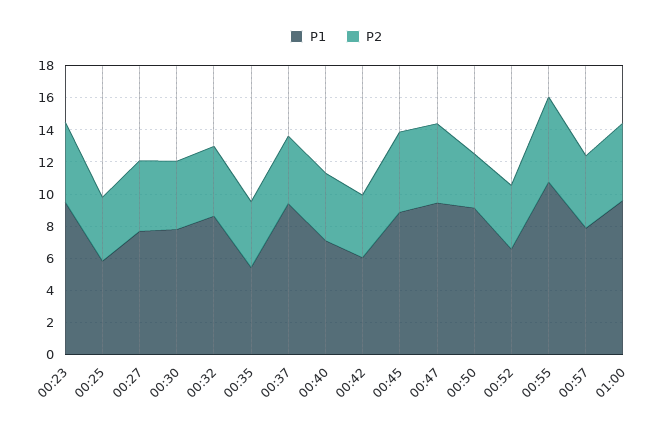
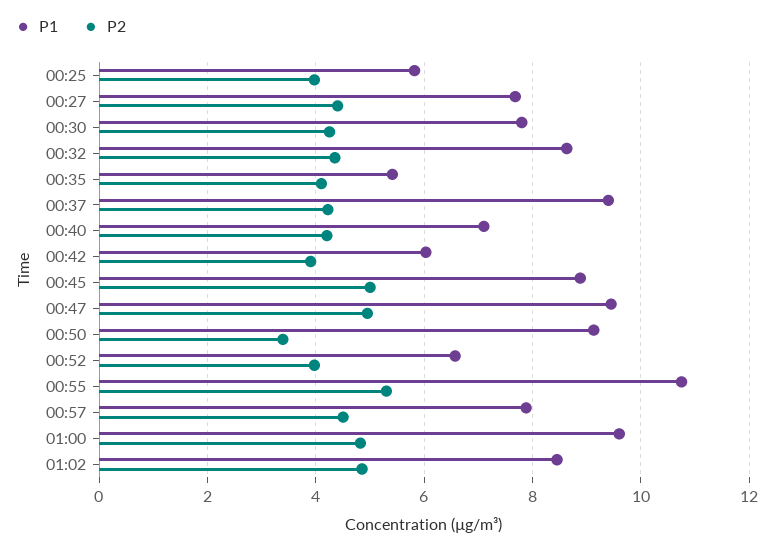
P1, 00:23: 9.5 -> none
P2, 00:23: 5 -> none
P1, 01:02: none -> 8.4
P2, 01:02: none -> 4.8

